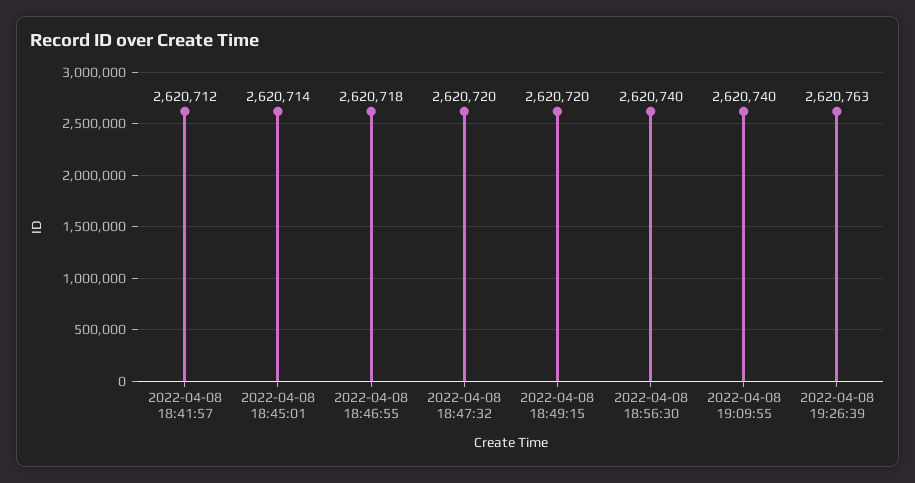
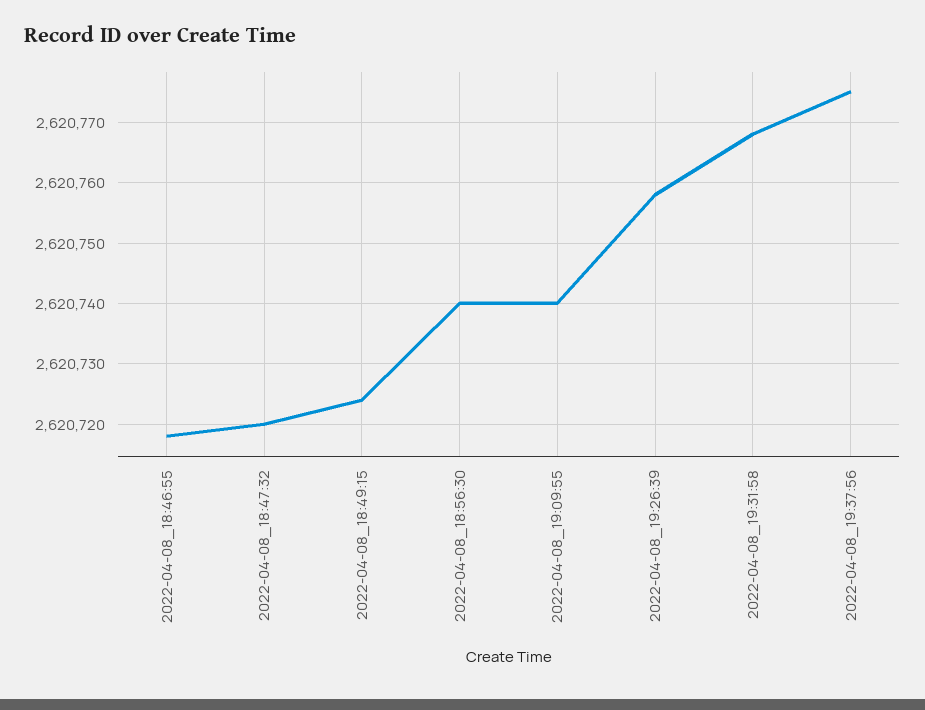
2022-04-08 18:41:57: 2620712 -> none
2022-04-08 18:45:01: 2620714 -> none
2022-04-08 18:49:15: 2620720 -> 2620724
2022-04-08 19:26:39: 2620763 -> 2620758
2022-04-08_19:31:58: none -> 2620768
2022-04-08_19:37:56: none -> 2620775

